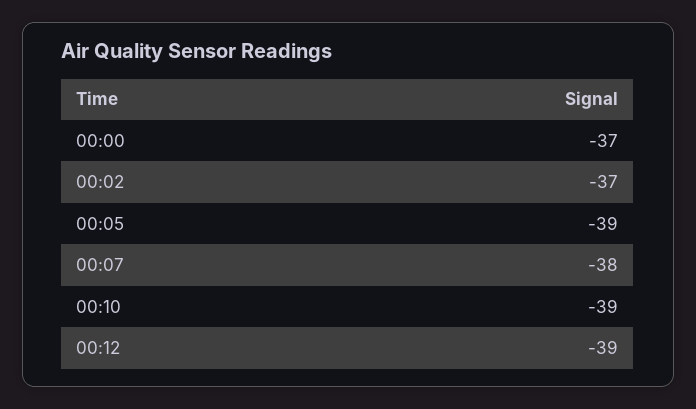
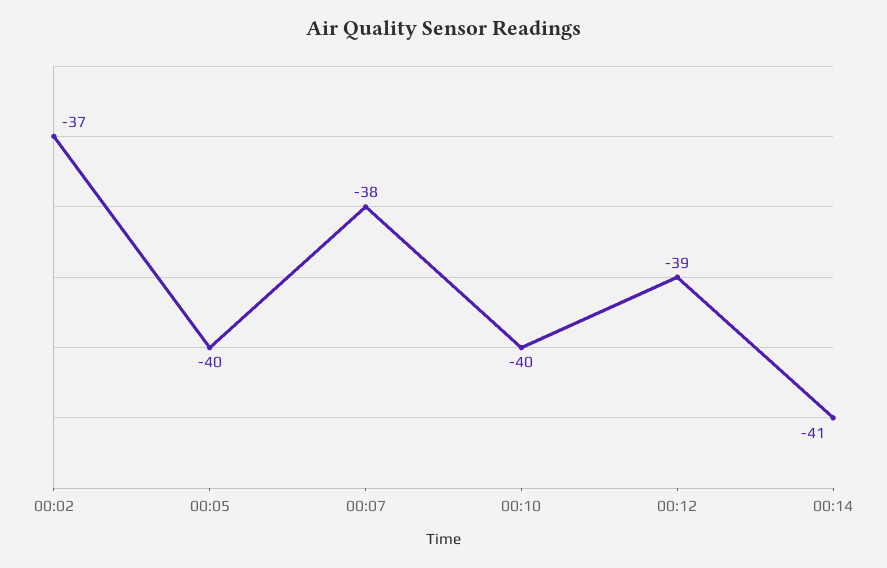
00:00: -37 -> none
00:05: -39 -> -40
00:10: -39 -> -40
00:14: none -> -41

